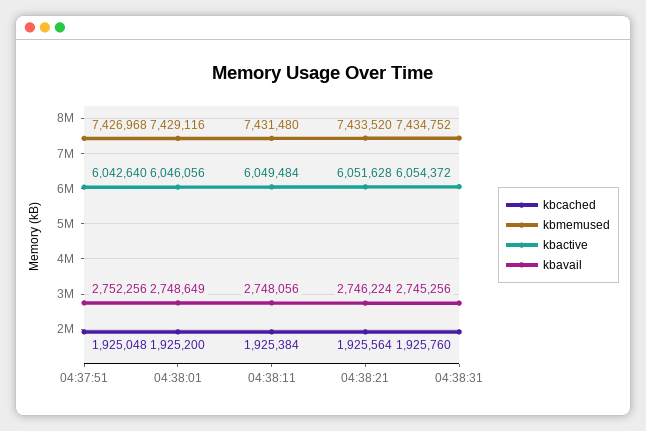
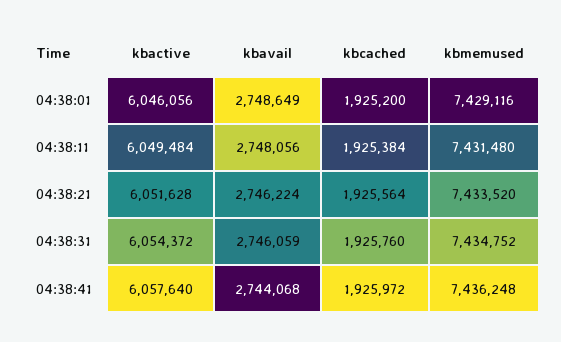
kbcached, 04:37:51: 1925048 -> none
kbmemused, 04:37:51: 7426968 -> none
kbactive, 04:37:51: 6042640 -> none
kbavail, 04:37:51: 2752256 -> none
kbavail, 04:38:31: 2745256 -> 2746059
kbactive, 04:38:41: none -> 6057640
kbavail, 04:38:41: none -> 2744068
kbcached, 04:38:41: none -> 1925972
kbmemused, 04:38:41: none -> 7436248

